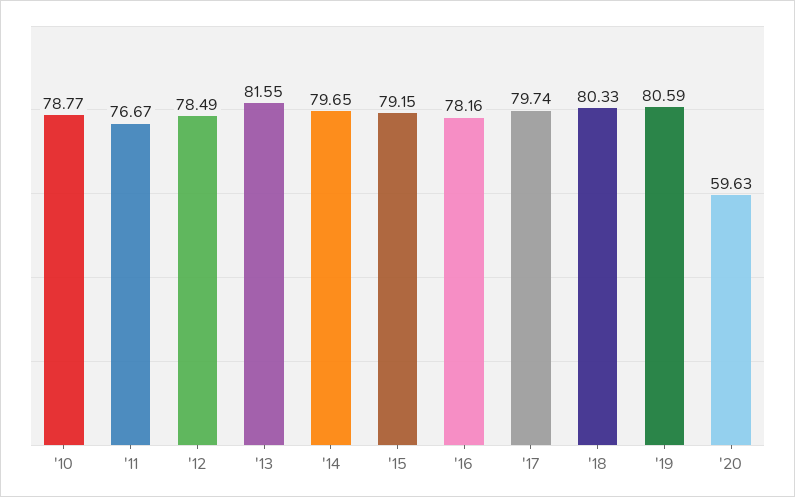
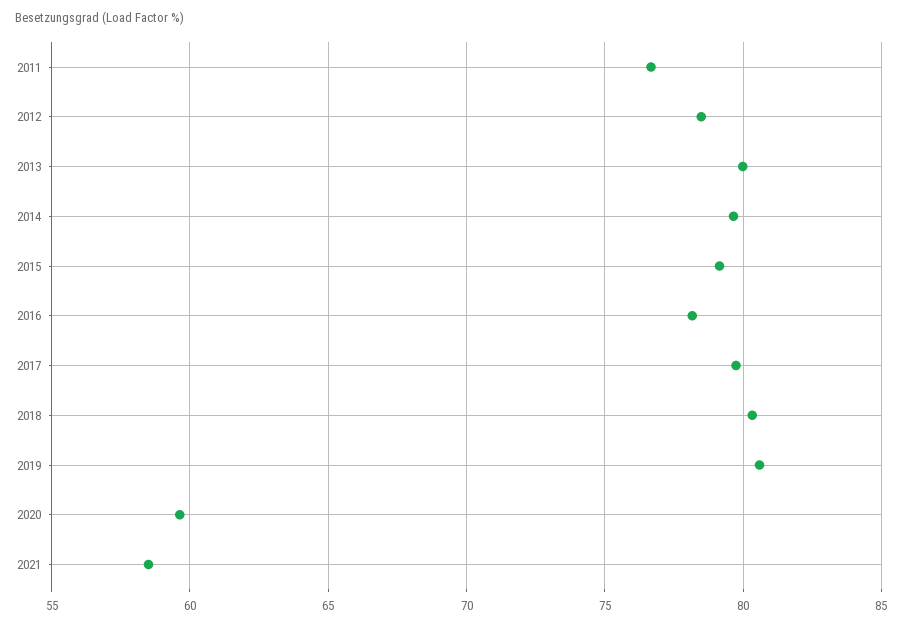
'10: 78.77 -> none
'13: 81.55 -> 80
2021: none -> 58.5

